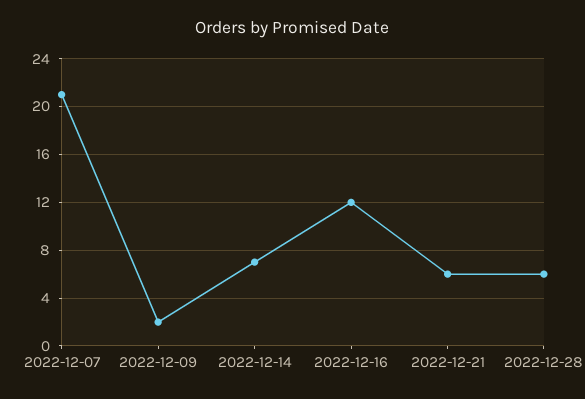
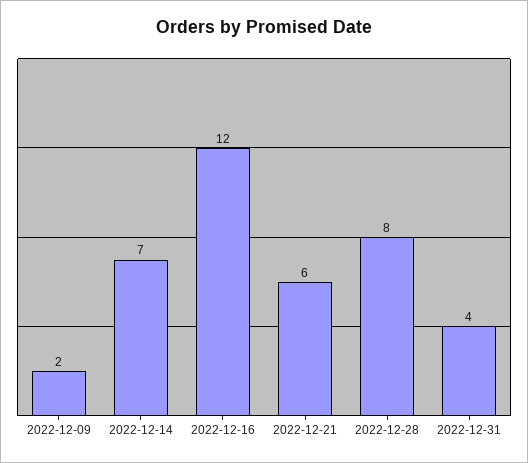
2022-12-07: 21 -> none
2022-12-28: 6 -> 8
2022-12-31: none -> 4

